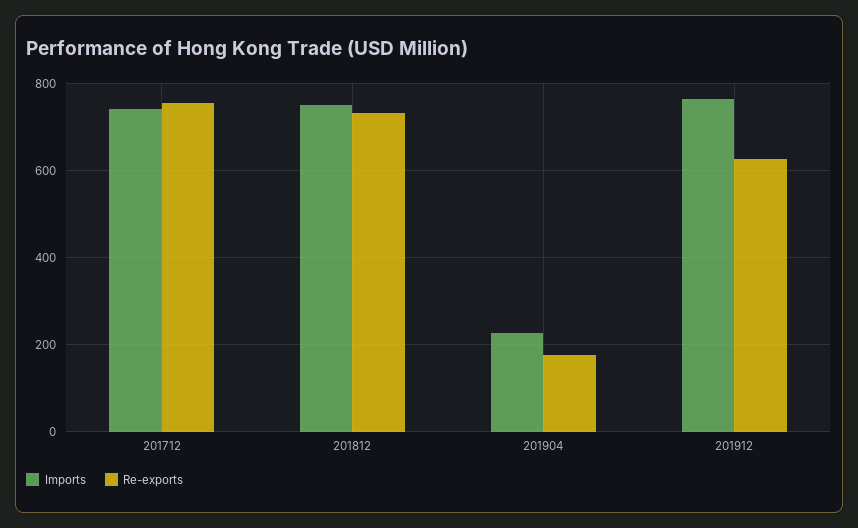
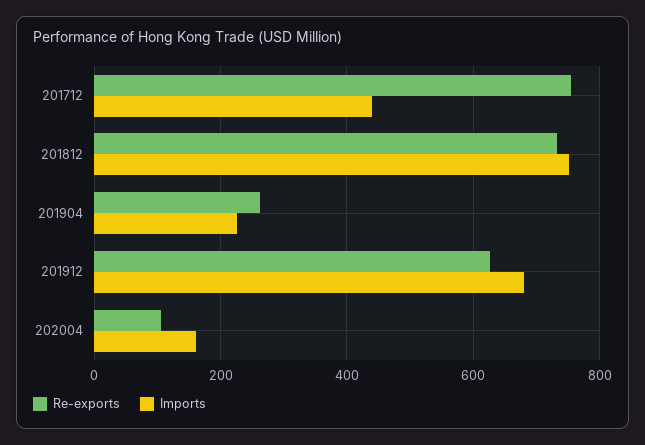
Imports, 201712: 740 -> 440
Re-exports, 201904: 180 -> 260
Imports, 201912: 760 -> 680
Re-exports, 202004: none -> 100
Imports, 202004: none -> 160

